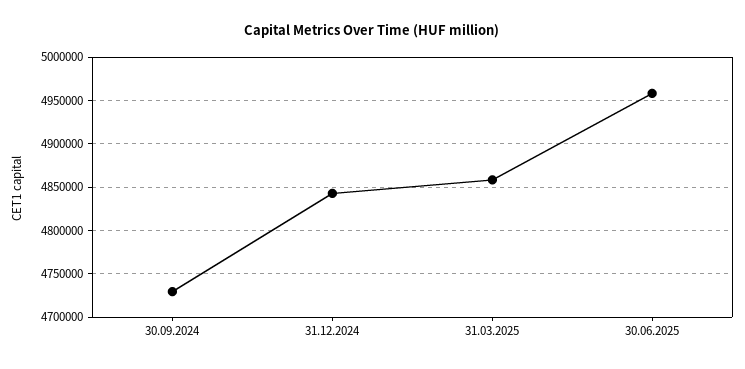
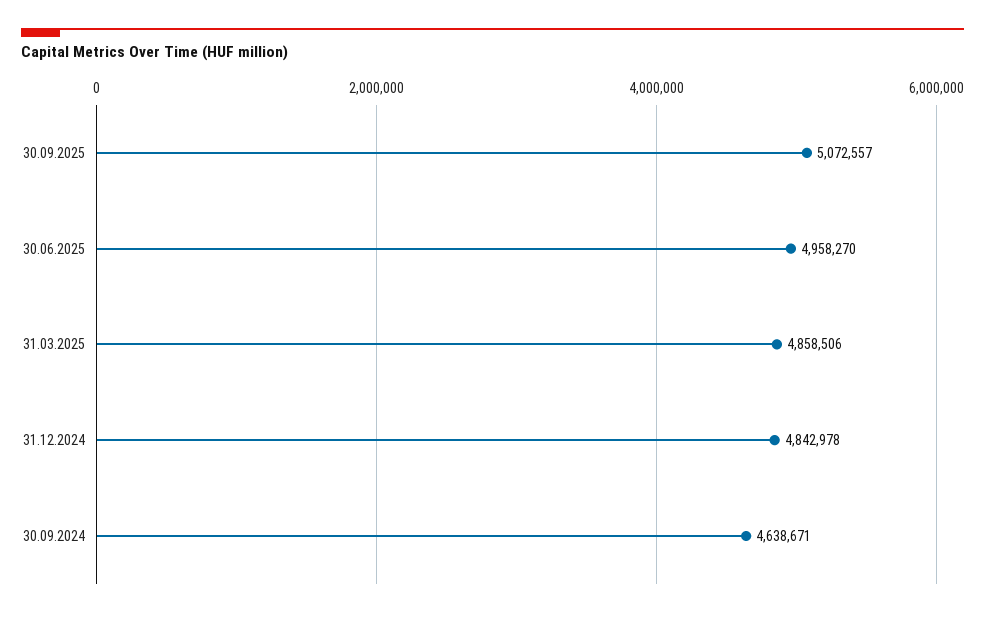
30.09.2024: 4730000 -> 4638671
30.09.2025: none -> 5072557

